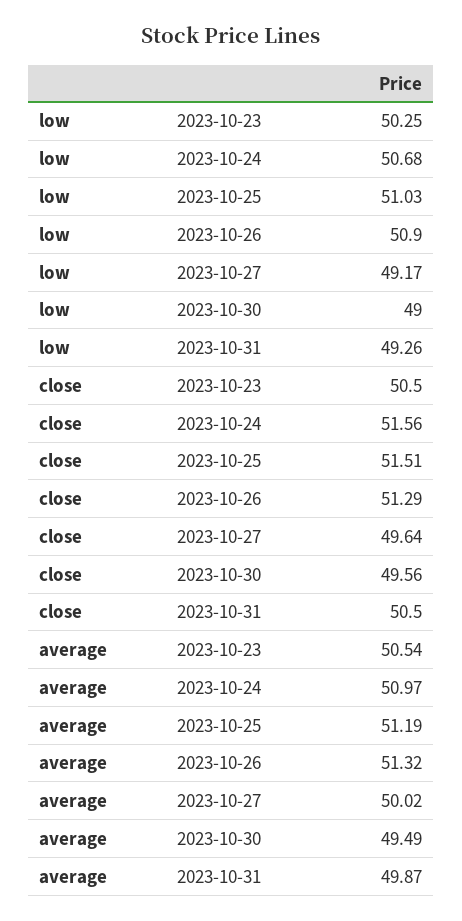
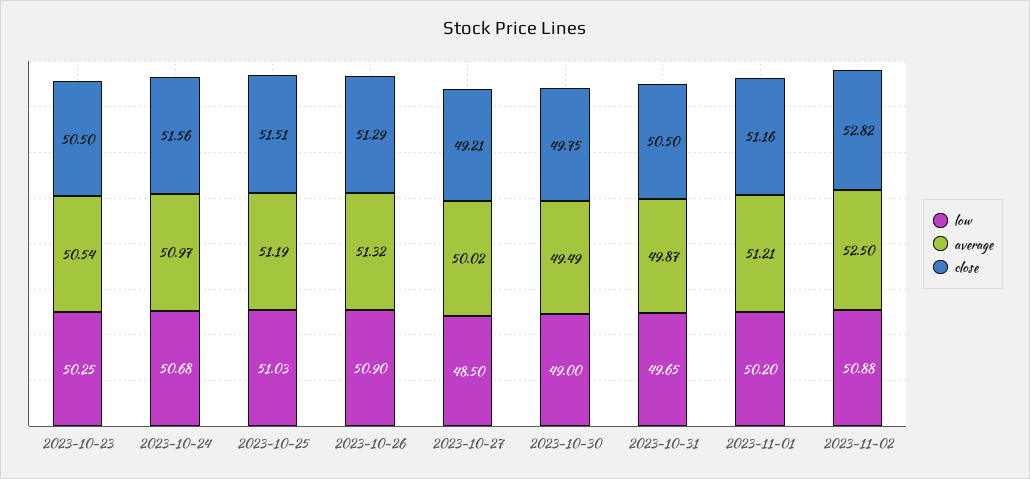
low, 2023-10-27: 49.17 -> 48.5
low, 2023-10-31: 49.26 -> 49.65
close, 2023-10-27: 49.64 -> 49.21
close, 2023-10-30: 49.56 -> 49.75
low, 2023-11-01: none -> 50.2
average, 2023-11-01: none -> 51.21
close, 2023-11-01: none -> 51.16
low, 2023-11-02: none -> 50.88
average, 2023-11-02: none -> 52.5
close, 2023-11-02: none -> 52.82

